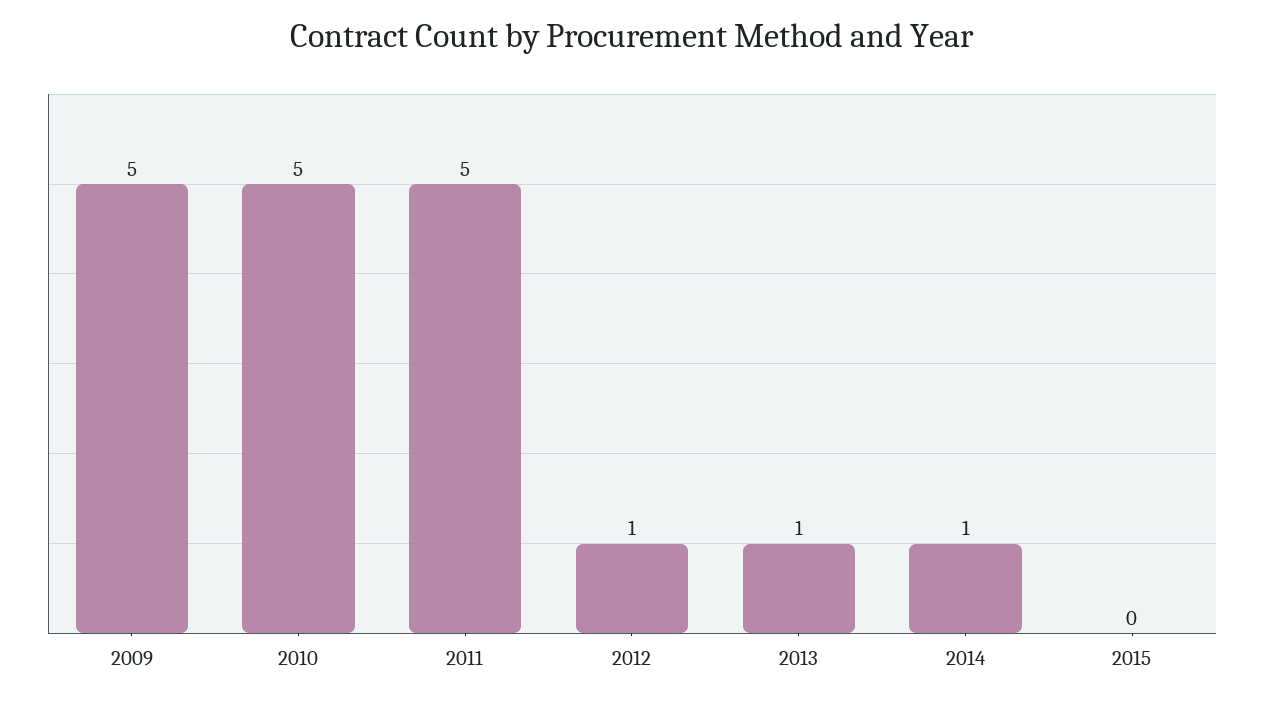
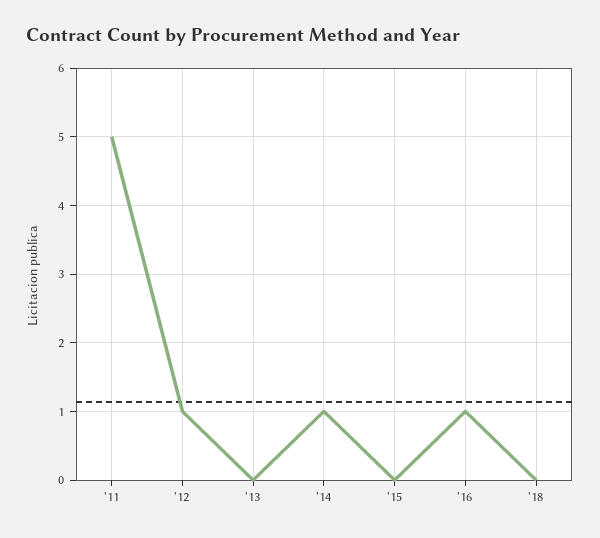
2009: 5 -> none
2010: 5 -> none
2013: 1 -> 0
'16: none -> 1
'18: none -> 0

